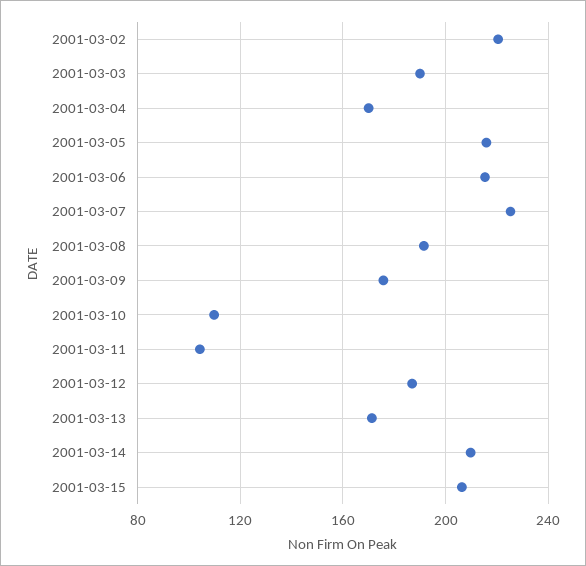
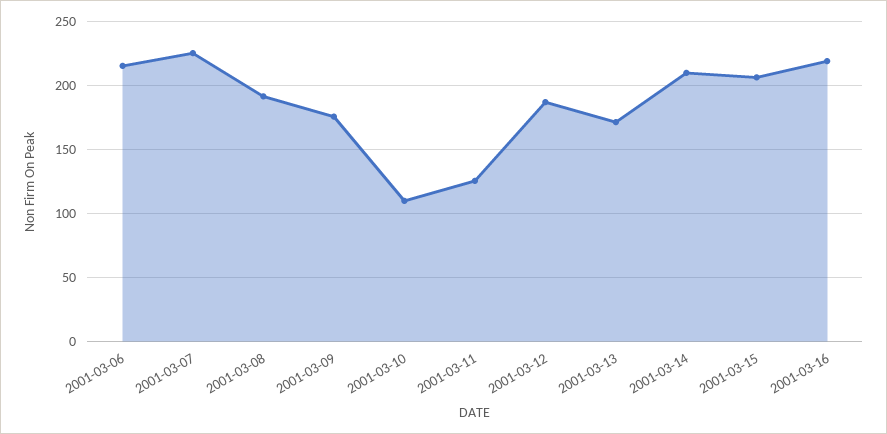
2001-03-02: 220 -> none
2001-03-03: 190 -> none
2001-03-04: 170 -> none
2001-03-05: 215 -> none
2001-03-11: 105 -> 125
2001-03-16: none -> 220

